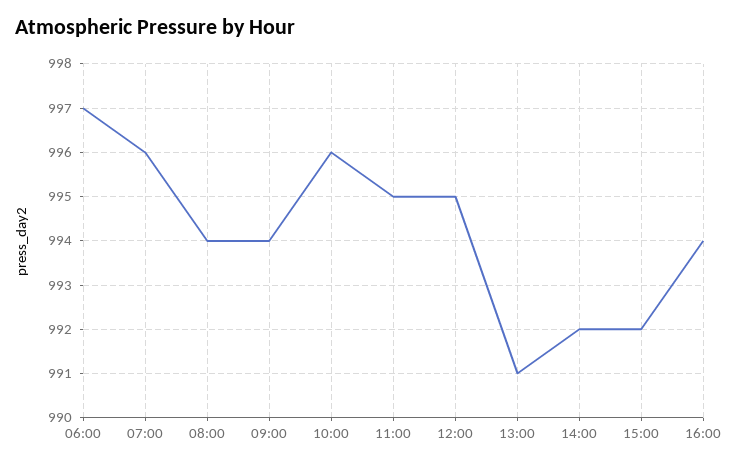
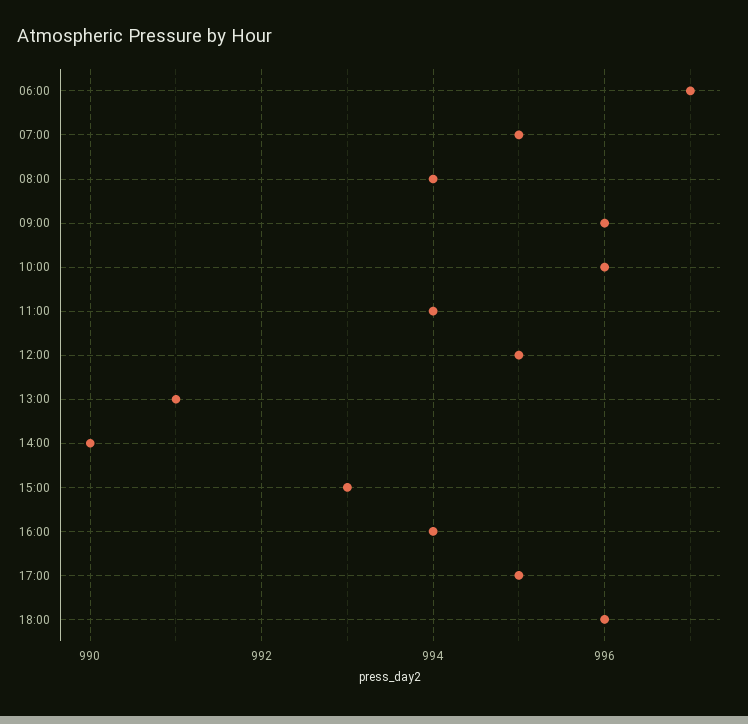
07:00: 996 -> 995
09:00: 994 -> 996
11:00: 995 -> 994
14:00: 992 -> 990
15:00: 992 -> 993
17:00: none -> 995
18:00: none -> 996

